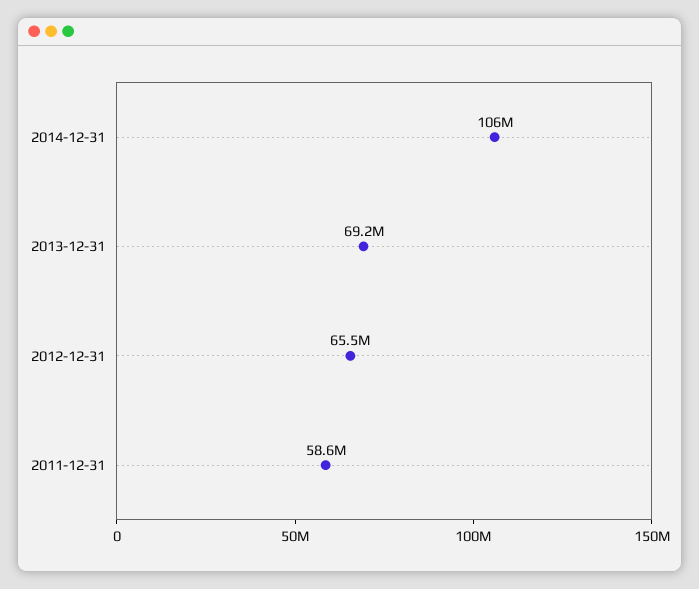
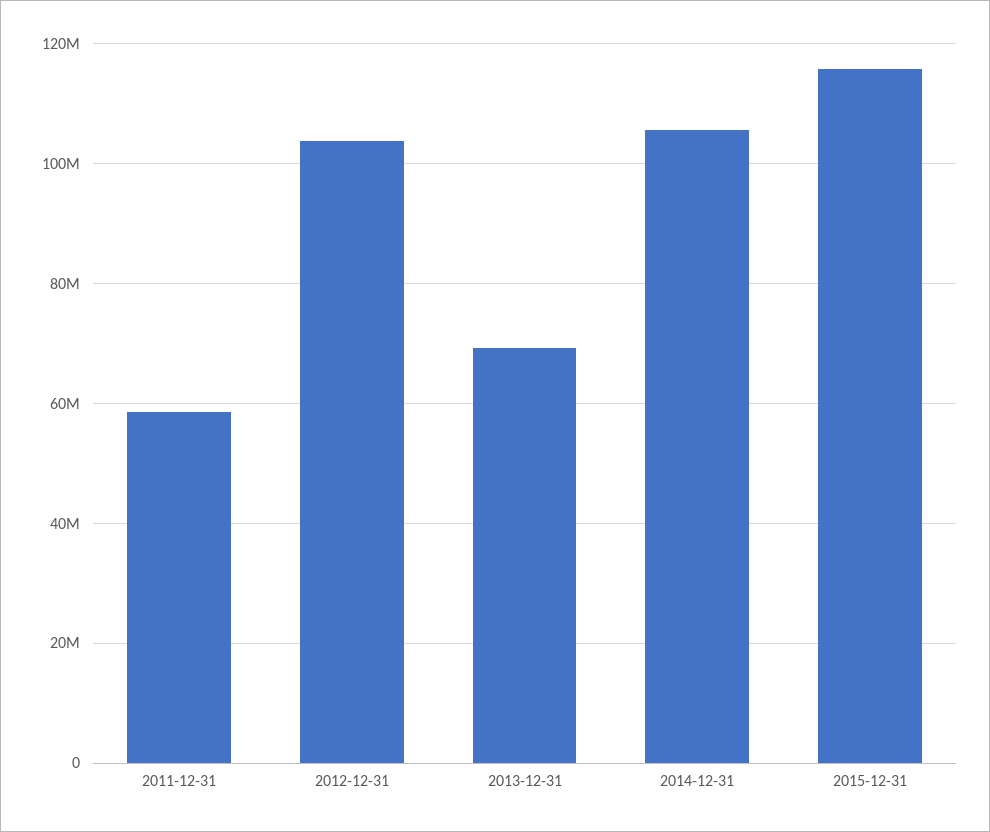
2012-12-31: 65500000 -> 104000000
2015-12-31: none -> 116000000

